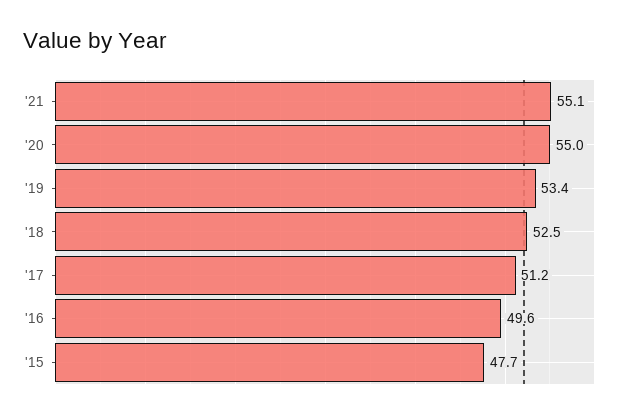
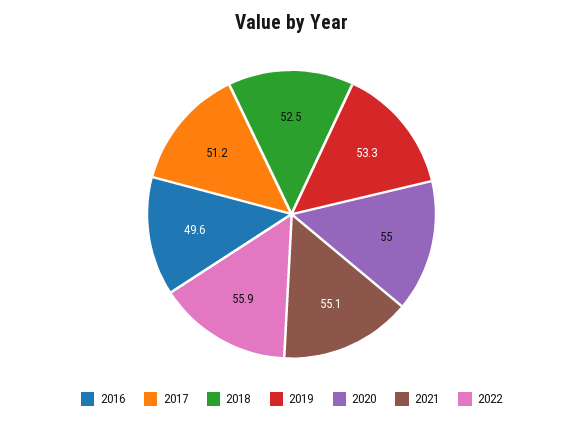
'19: 53.4 -> 53.3
'15: 47.7 -> none
2022: none -> 55.9

